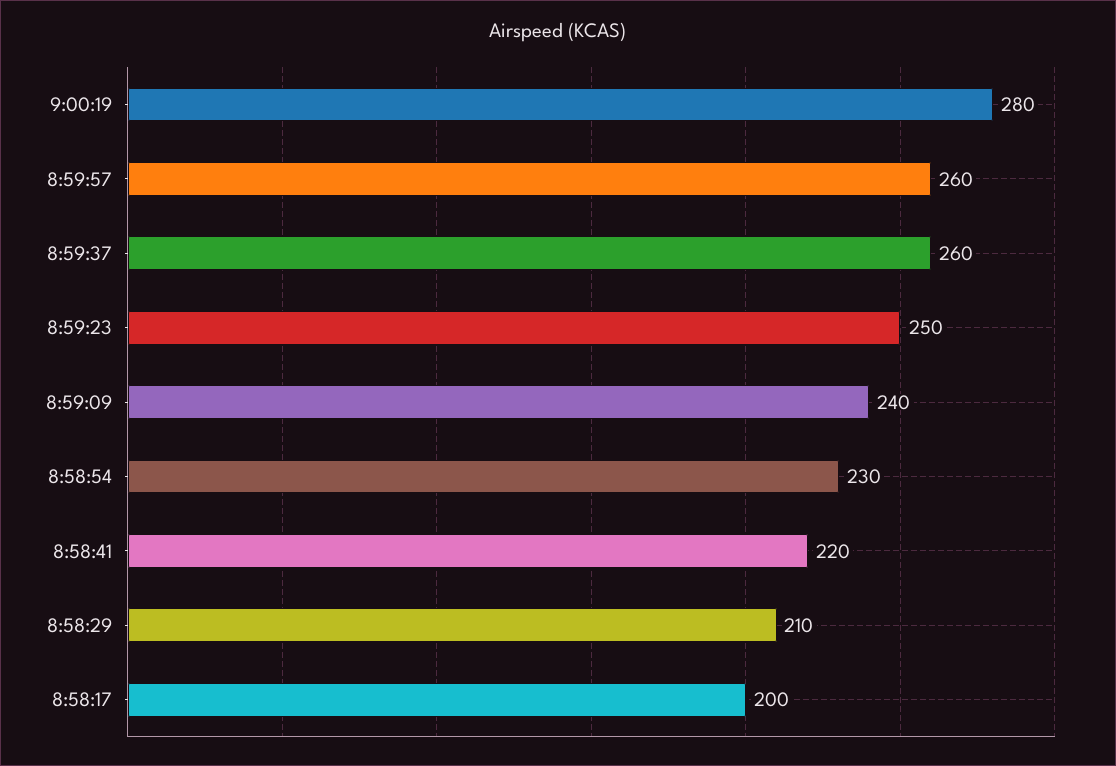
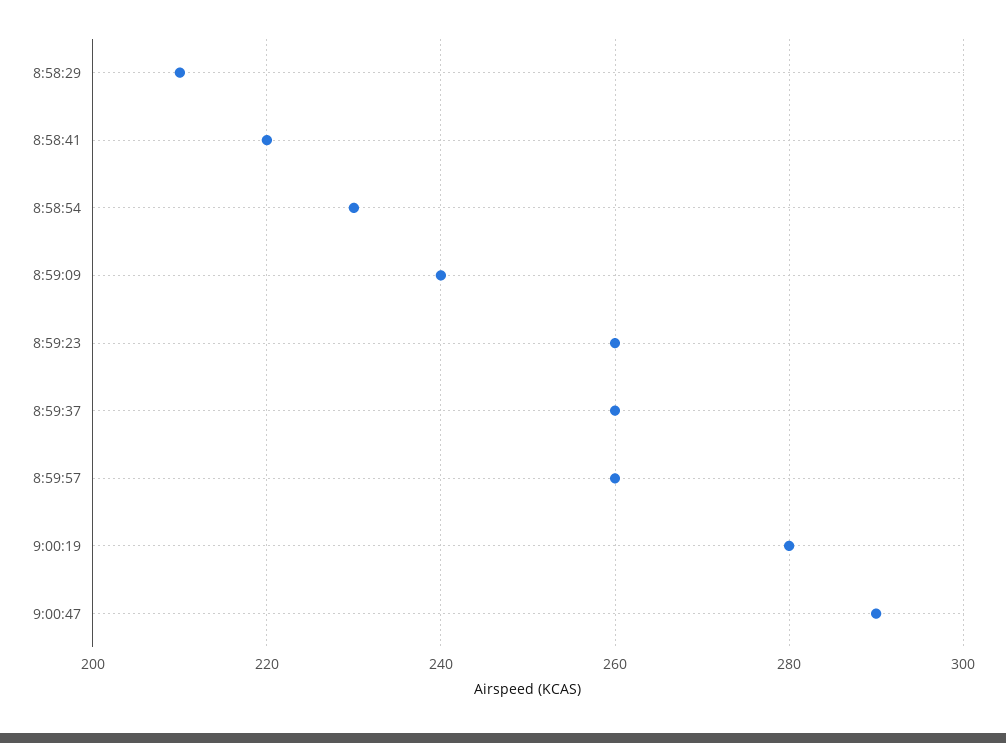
8:59:23: 250 -> 260
8:58:17: 200 -> none
9:00:47: none -> 290

